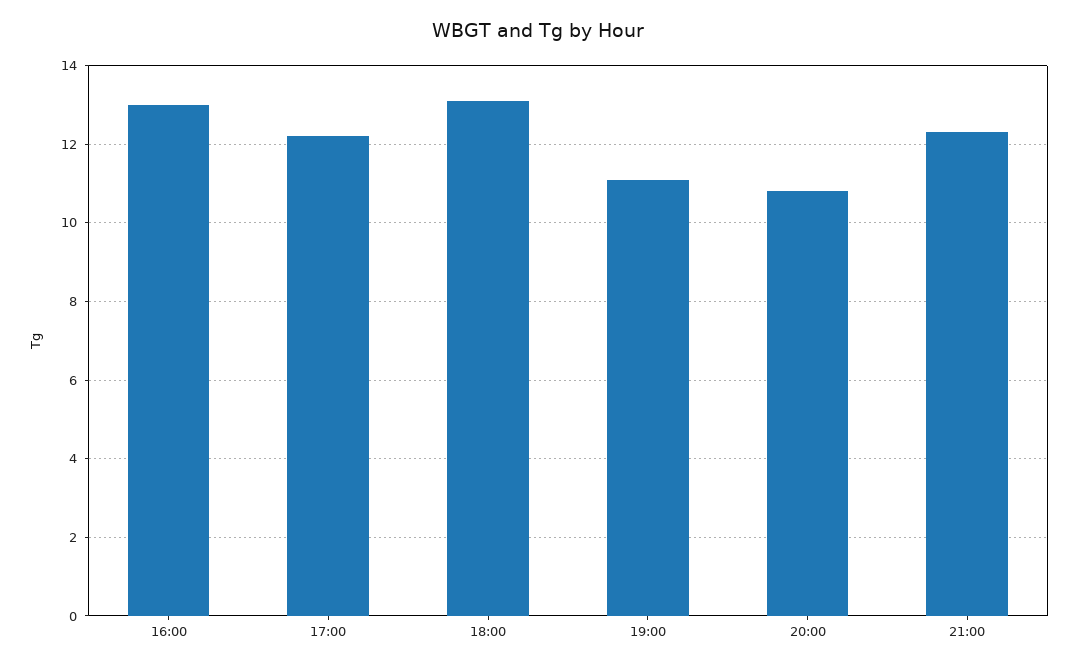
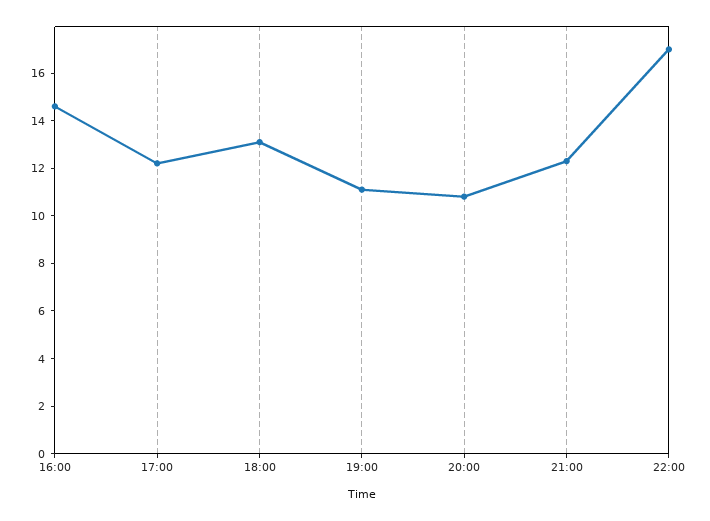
16:00: 13 -> 14.5
22:00: none -> 17

